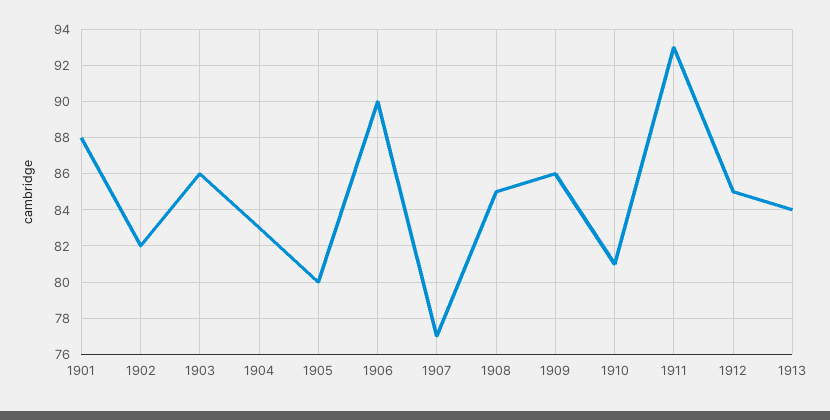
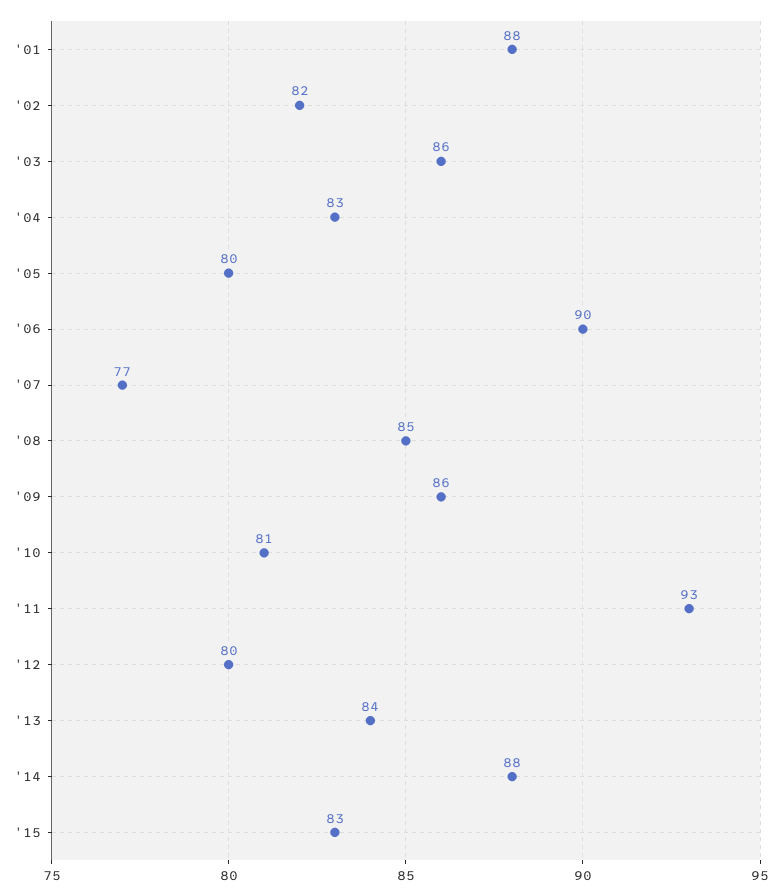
1912: 85 -> 80
'14: none -> 88
'15: none -> 83

